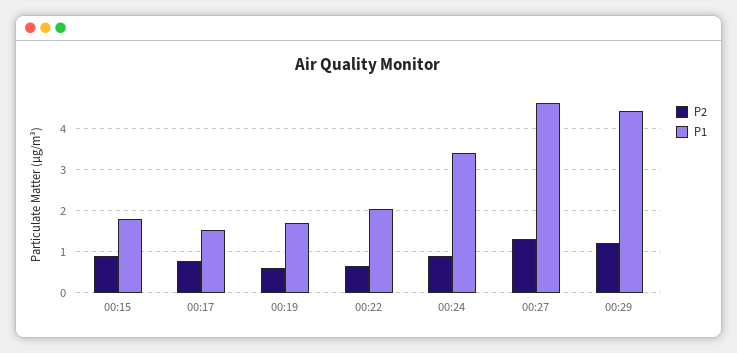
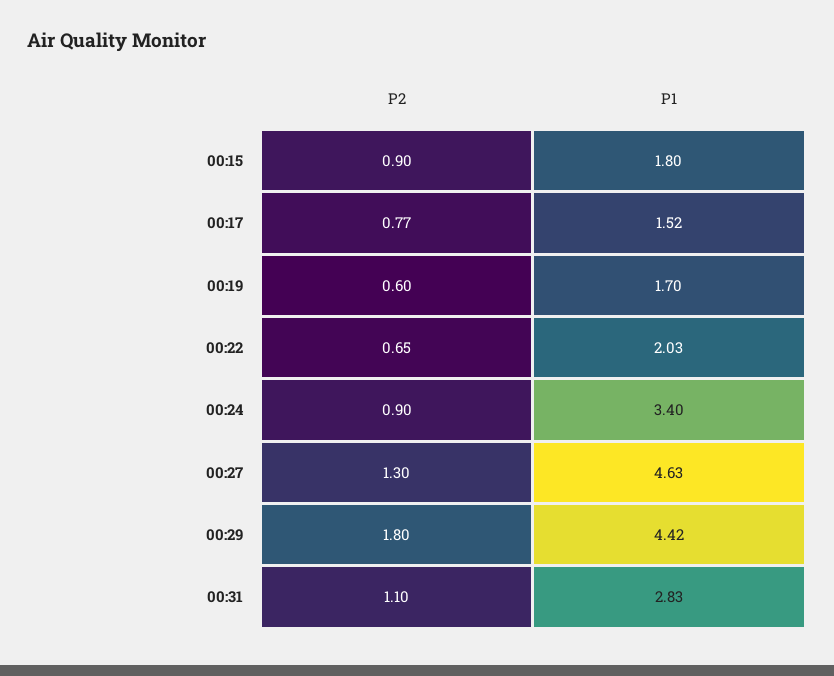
P2, 00:29: 1.2 -> 1.8
P2, 00:31: none -> 1.1
P1, 00:31: none -> 2.83

